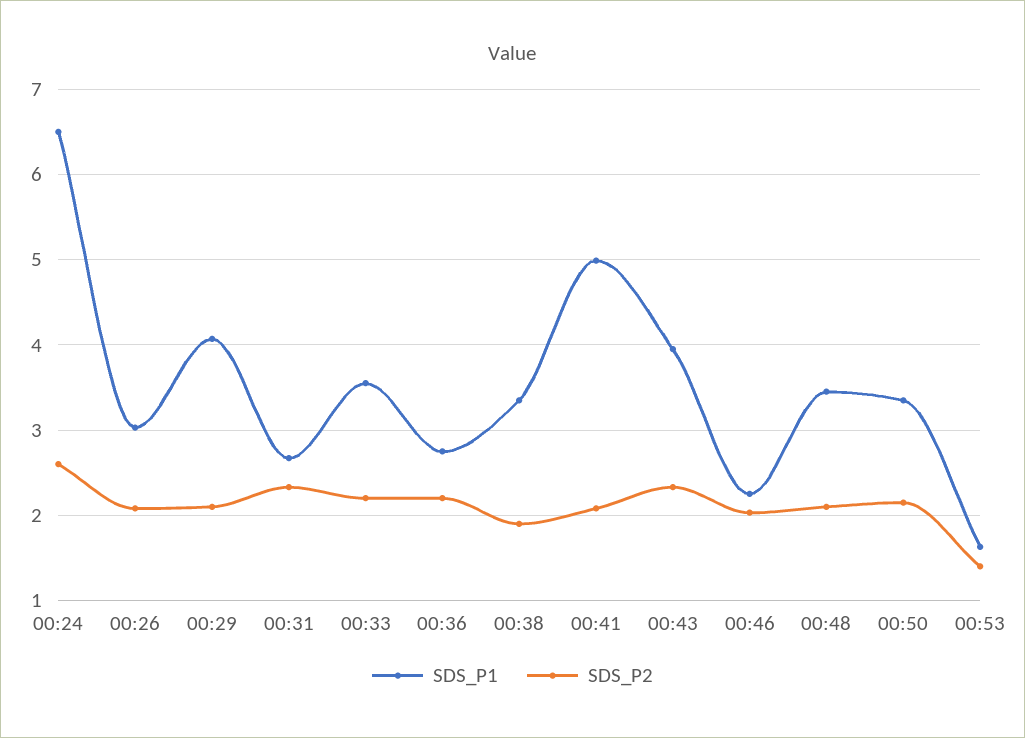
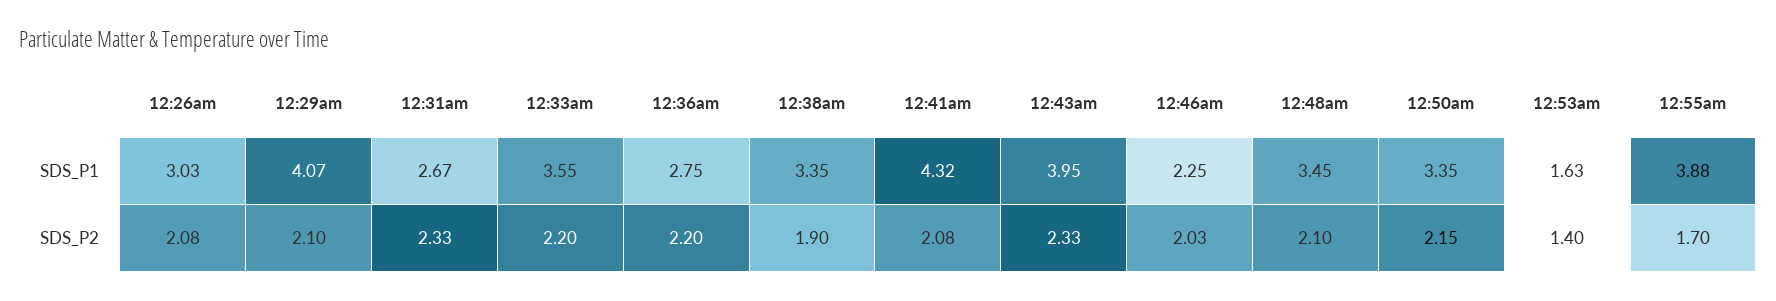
SDS_P1, 00:24: 6.5 -> none
SDS_P2, 00:24: 2.6 -> none
SDS_P1, 00:41: 5 -> 4.32
SDS_P1, 12:55am: none -> 3.88
SDS_P2, 12:55am: none -> 1.7

